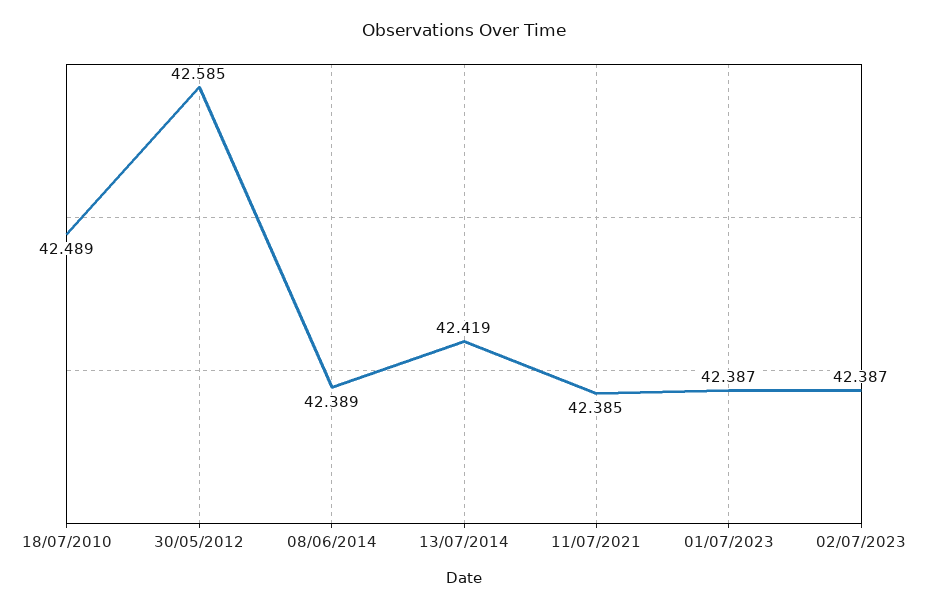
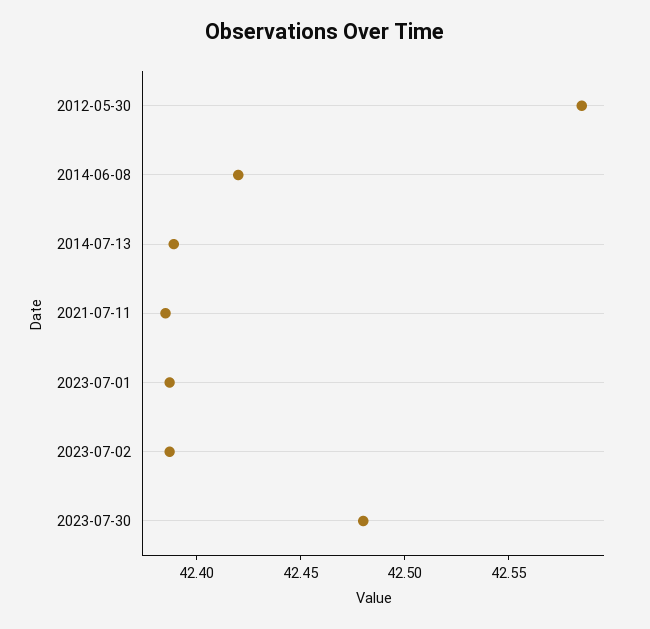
18/07/2010: 42.489 -> none
08/06/2014: 42.389 -> 42.42
13/07/2014: 42.419 -> 42.39
2023-07-30: none -> 42.48

